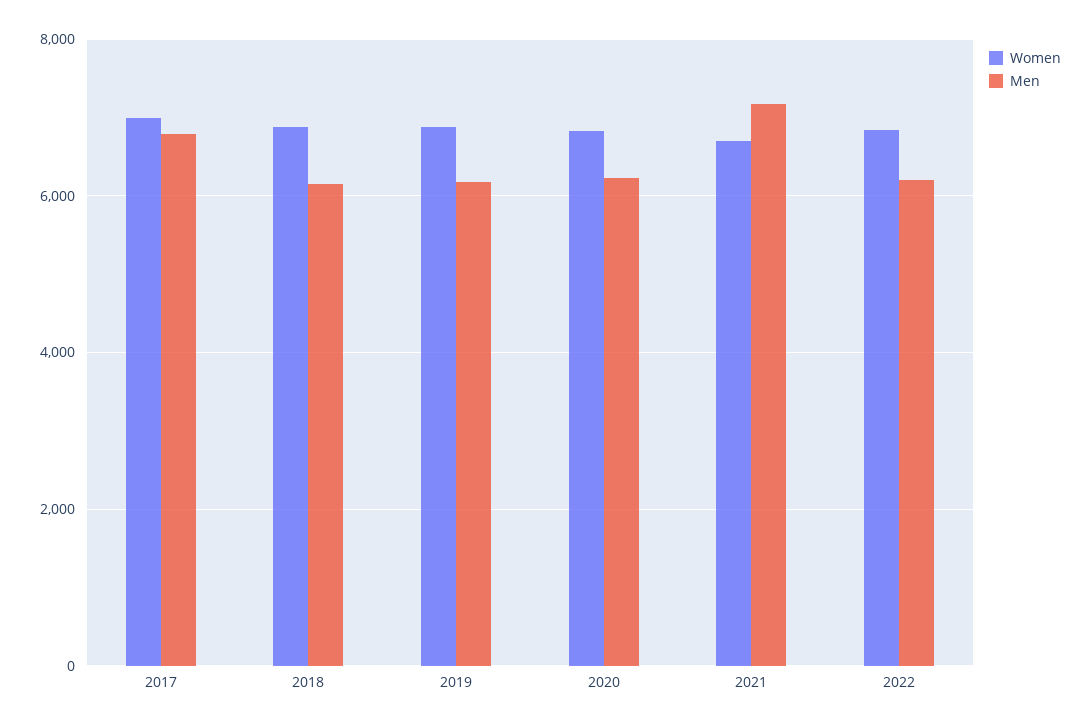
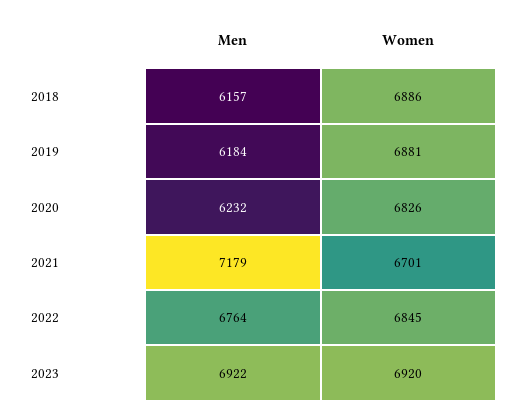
Women, 2017: 7000 -> none
Men, 2017: 6800 -> none
Men, 2022: 6200 -> 6764
Men, 2023: none -> 6922
Women, 2023: none -> 6920

